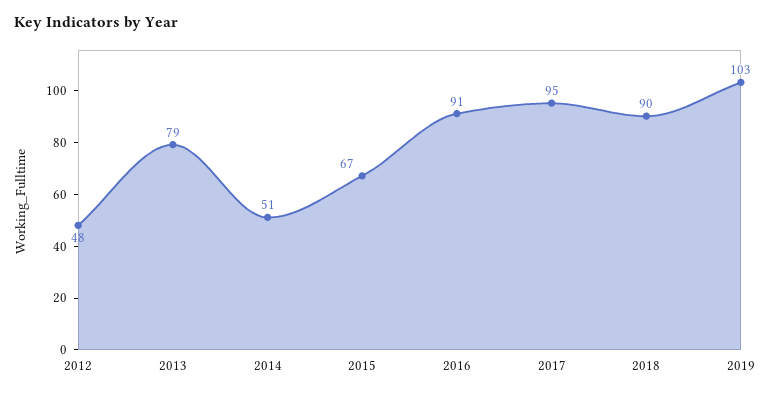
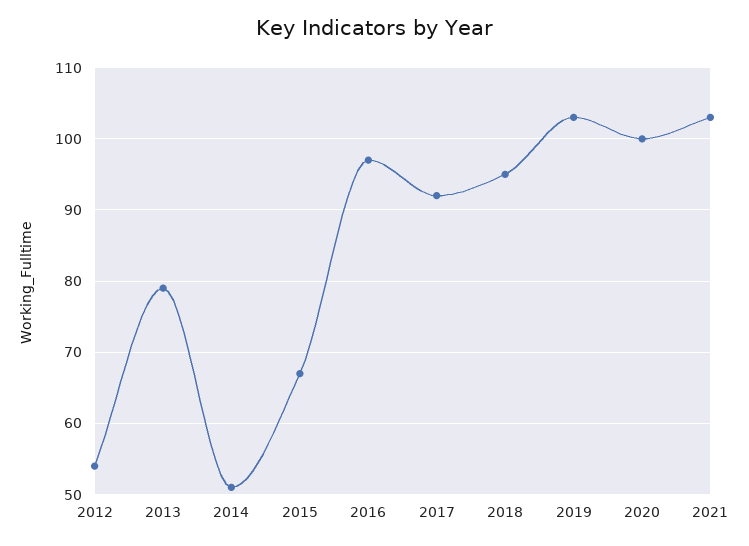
2012: 48 -> 54
2016: 91 -> 97
2017: 95 -> 92
2018: 90 -> 95
2020: none -> 100
2021: none -> 103

